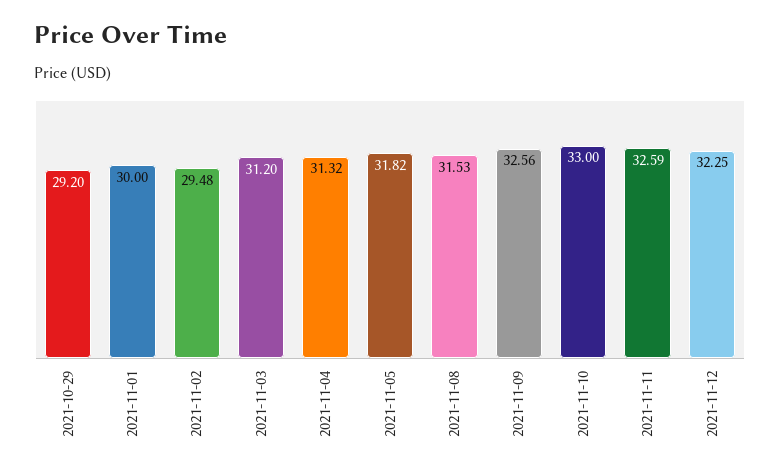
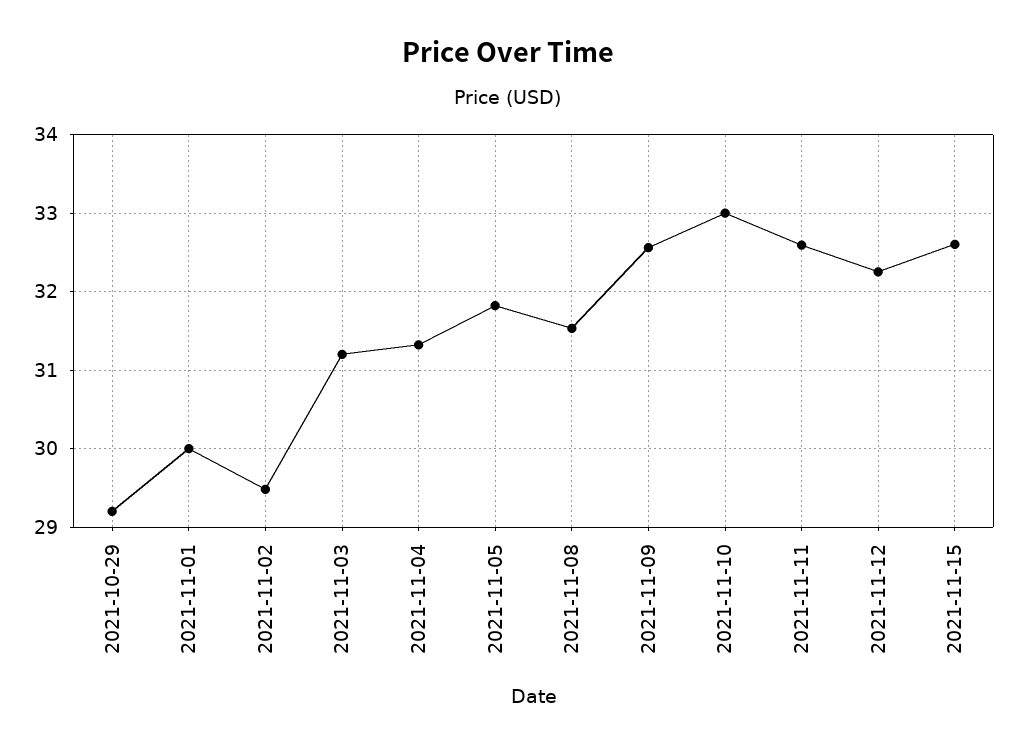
2021-11-15: none -> 32.6

